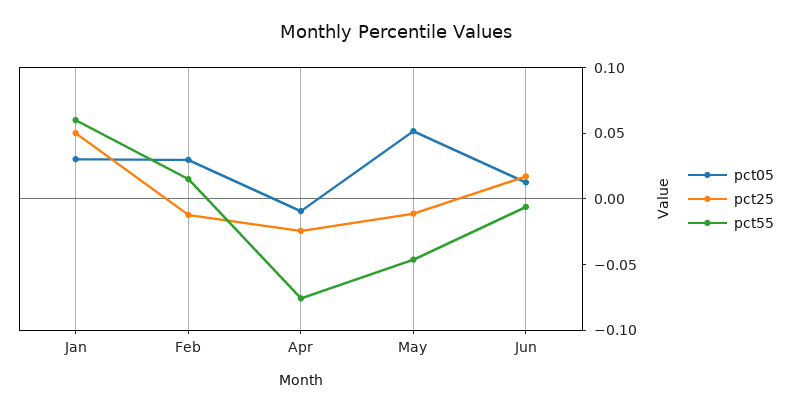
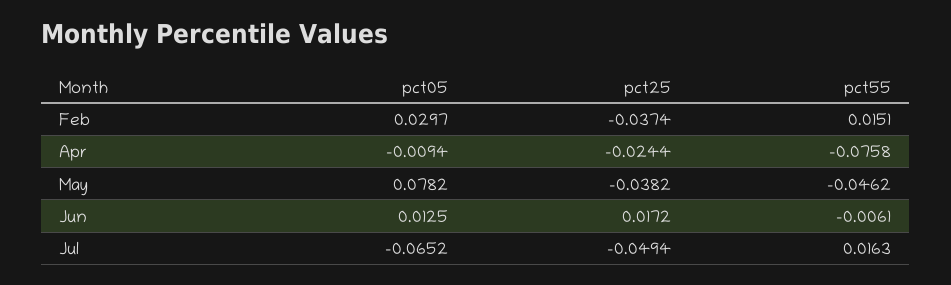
pct05, Jan: 0.03 -> none
pct25, Jan: 0.05 -> none
pct55, Jan: 0.06 -> none
pct25, Feb: -0.01 -> -0.0374
pct05, May: 0.05 -> 0.0782
pct25, May: -0.01 -> -0.0382
pct05, Jul: none -> -0.0652
pct25, Jul: none -> -0.0494
pct55, Jul: none -> 0.0163

